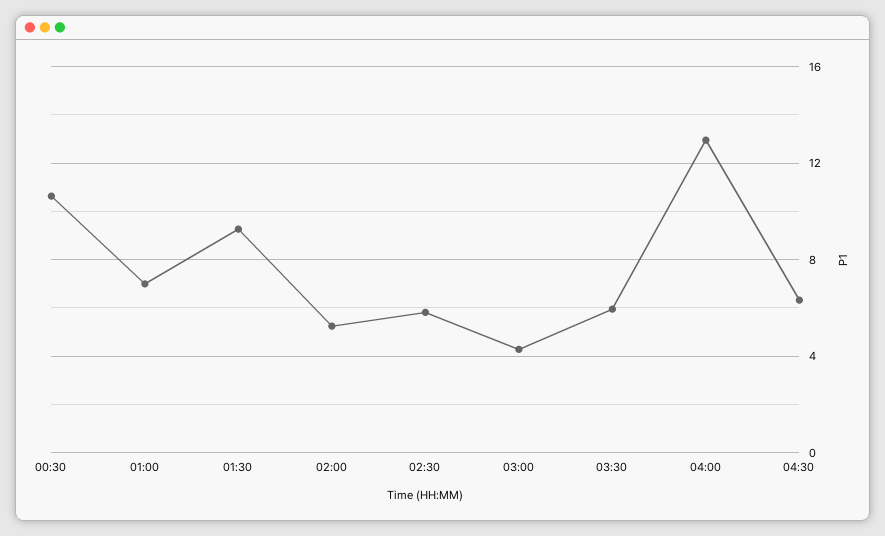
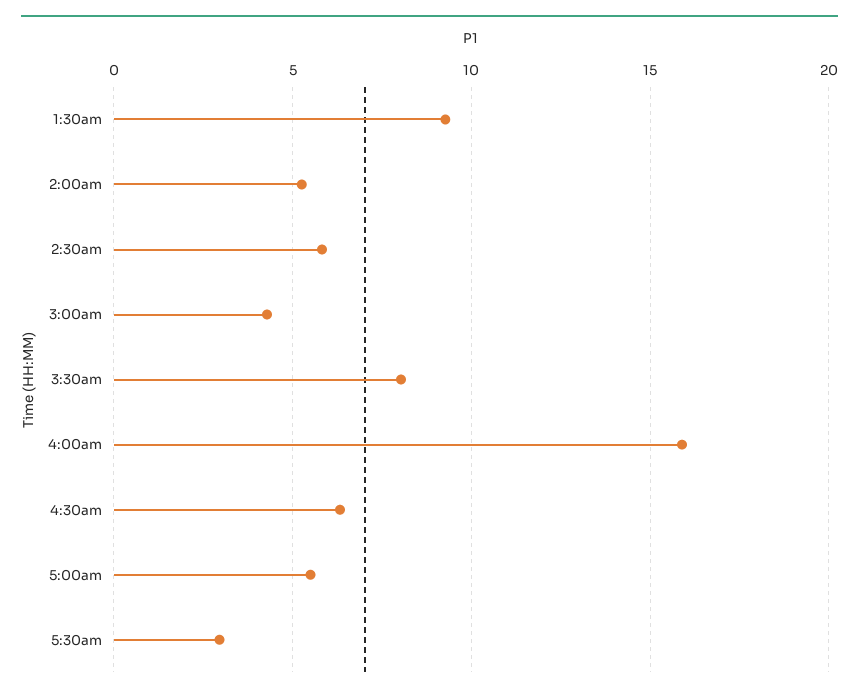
00:30: 10.5 -> none
01:00: 7 -> none
03:30: 6 -> 8
04:00: 13 -> 16
5:00am: none -> 5.5
5:30am: none -> 3

